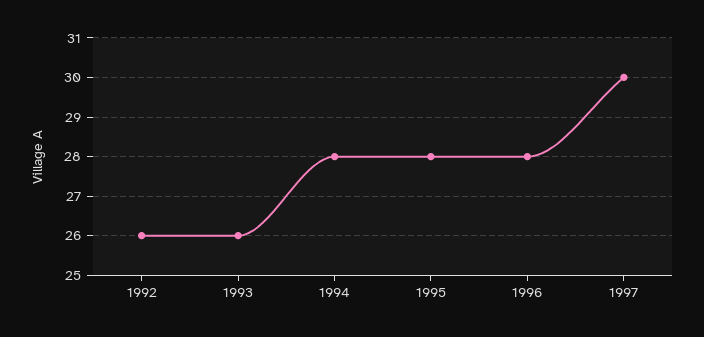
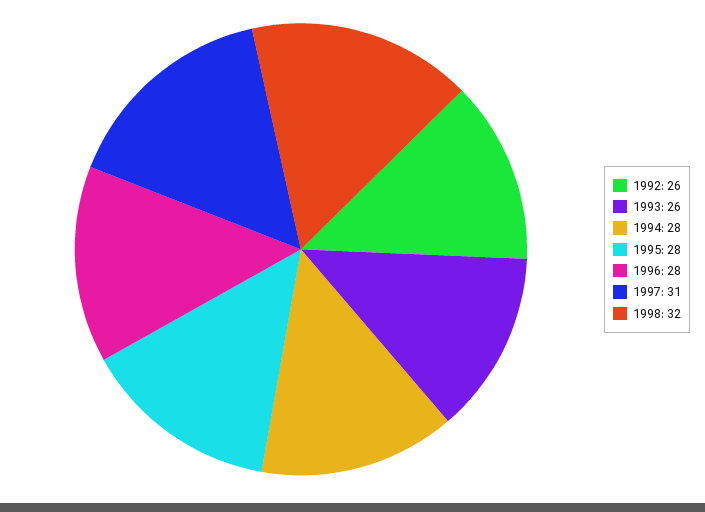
1997: 30 -> 31
1998: none -> 32

